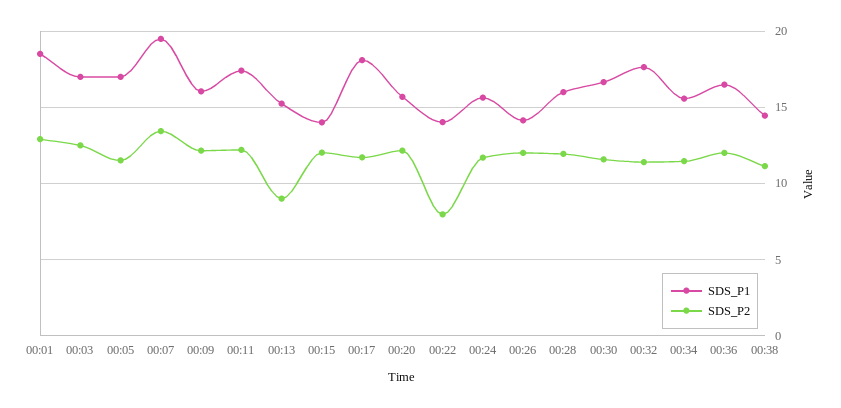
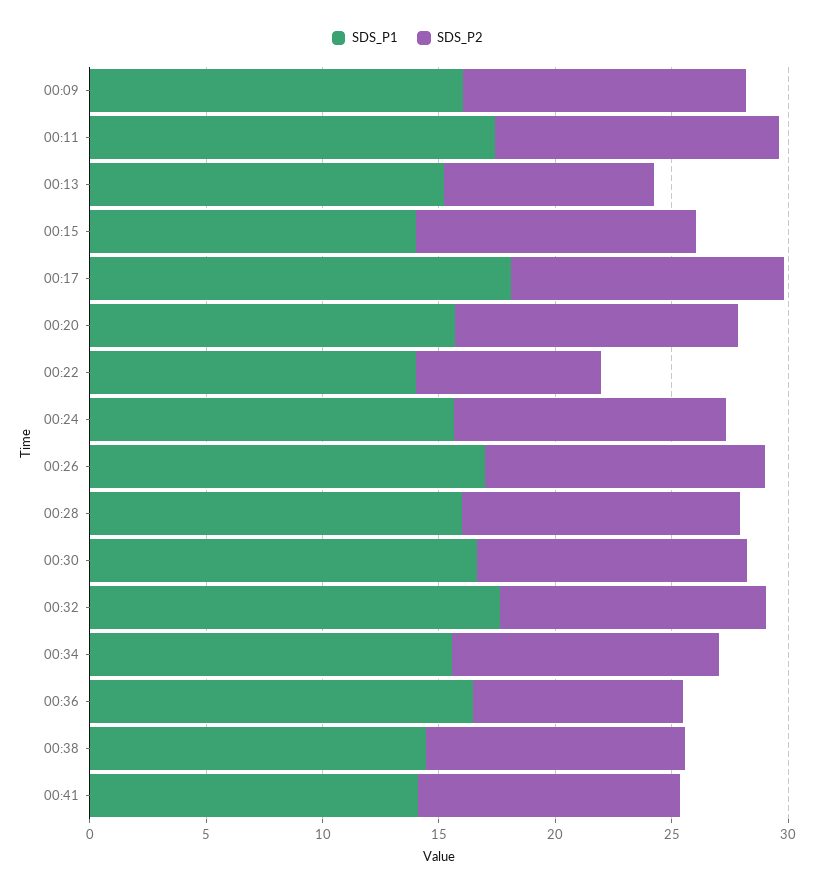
SDS_P1, 00:01: 18.5 -> none
SDS_P2, 00:01: 13 -> none
SDS_P1, 00:03: 17 -> none
SDS_P2, 00:03: 12.5 -> none
SDS_P1, 00:05: 17 -> none
SDS_P2, 00:05: 11.5 -> none
SDS_P1, 00:07: 19.5 -> none
SDS_P2, 00:07: 13.5 -> none
SDS_P1, 00:26: 14 -> 17
SDS_P2, 00:36: 12 -> 9
SDS_P1, 00:41: none -> 14
SDS_P2, 00:41: none -> 11

